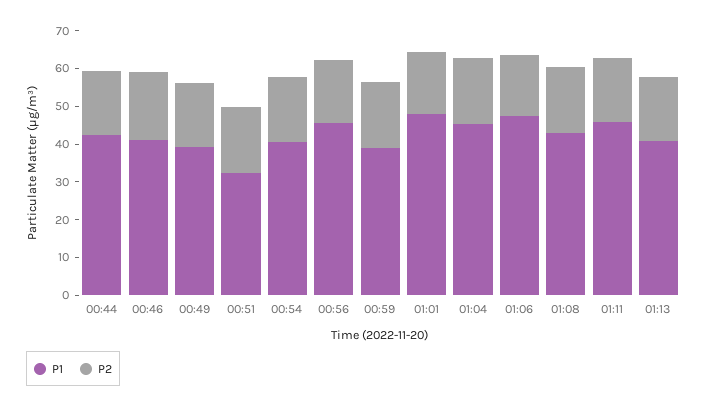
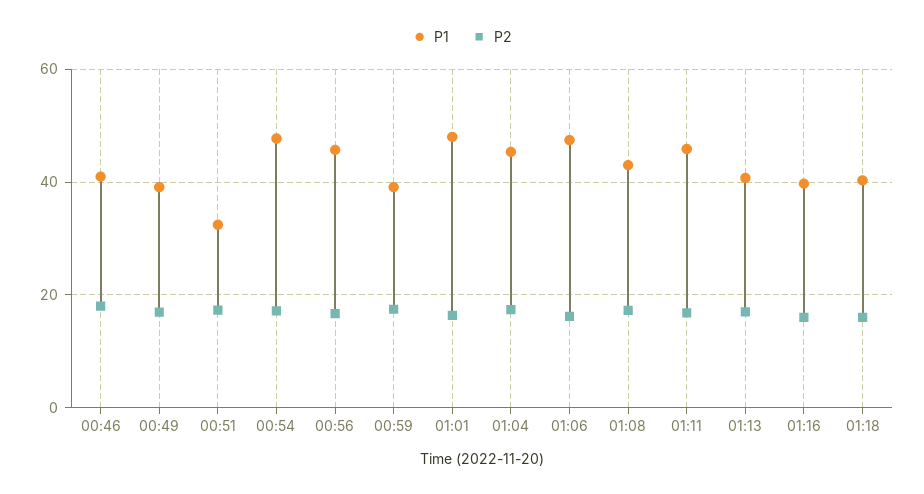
P1, 00:44: 42.5 -> none
P2, 00:44: 17.5 -> none
P1, 00:54: 40 -> 48
P1, 01:16: none -> 40
P2, 01:16: none -> 16
P1, 01:18: none -> 40
P2, 01:18: none -> 16

